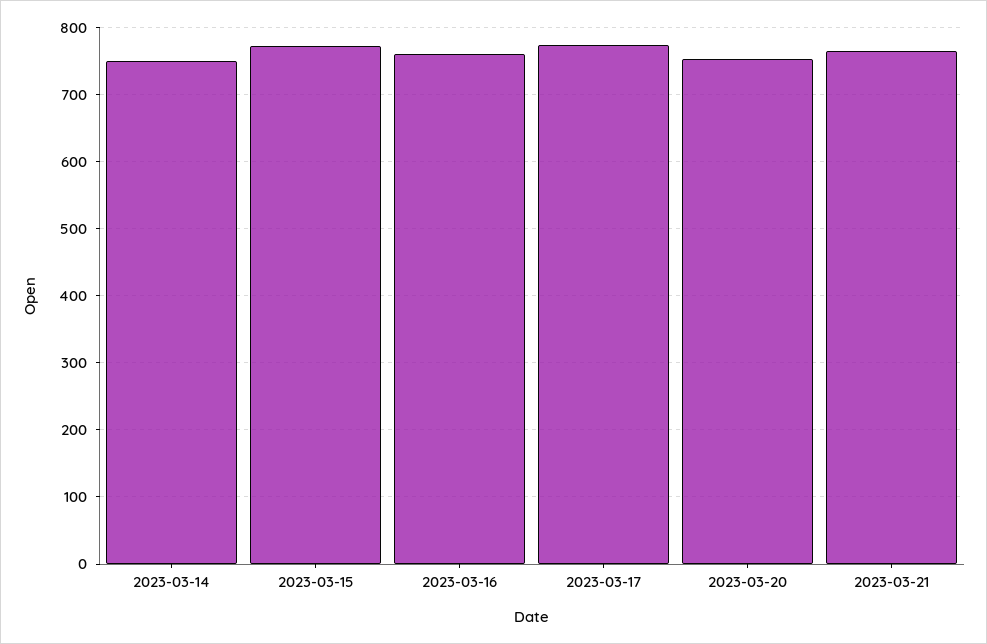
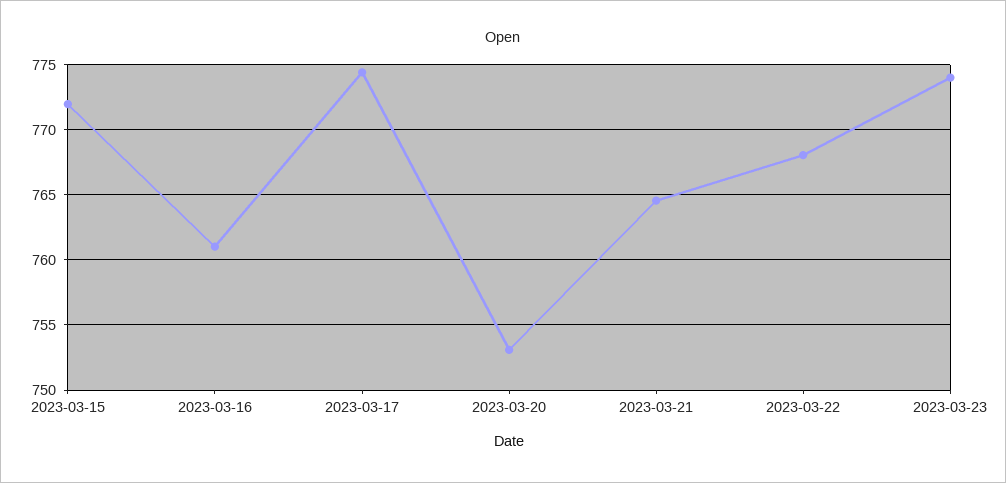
2023-03-14: 750 -> none
2023-03-22: none -> 768
2023-03-23: none -> 774

